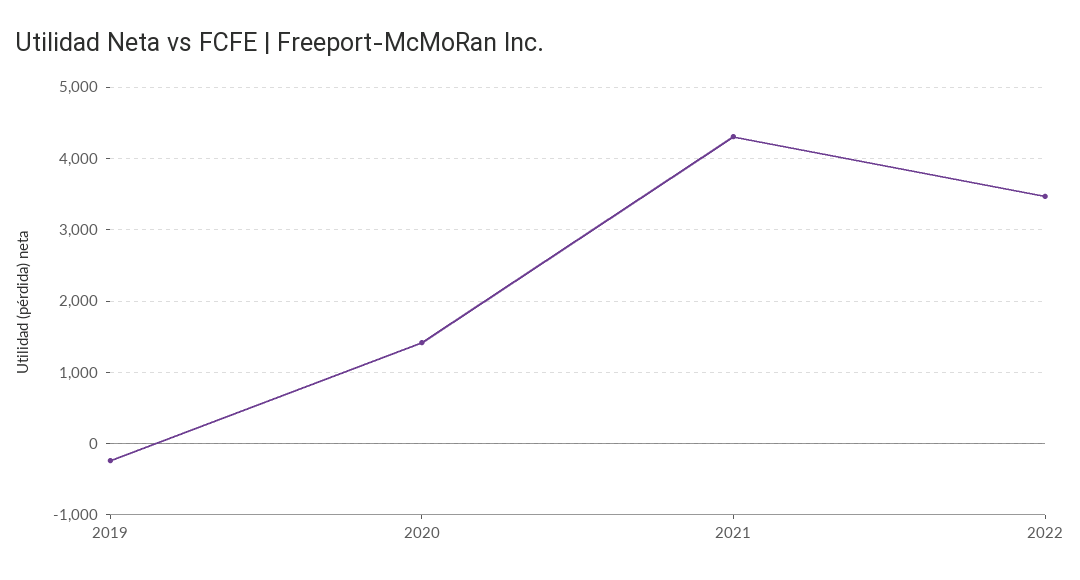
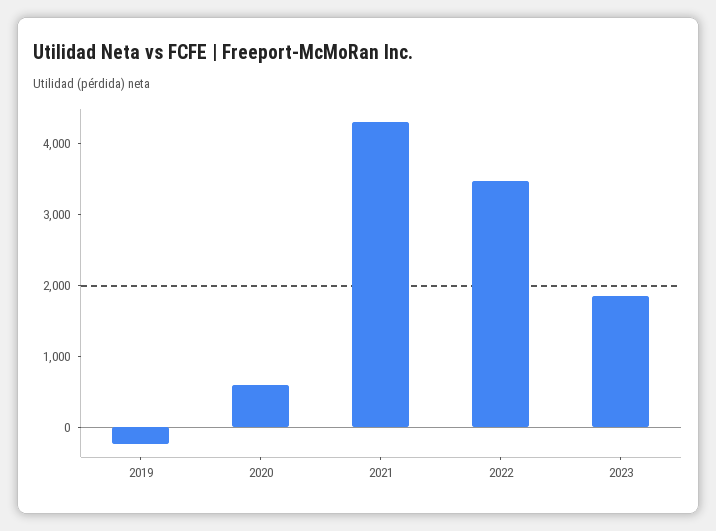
2020: 1400 -> 600
2023: none -> 1800

